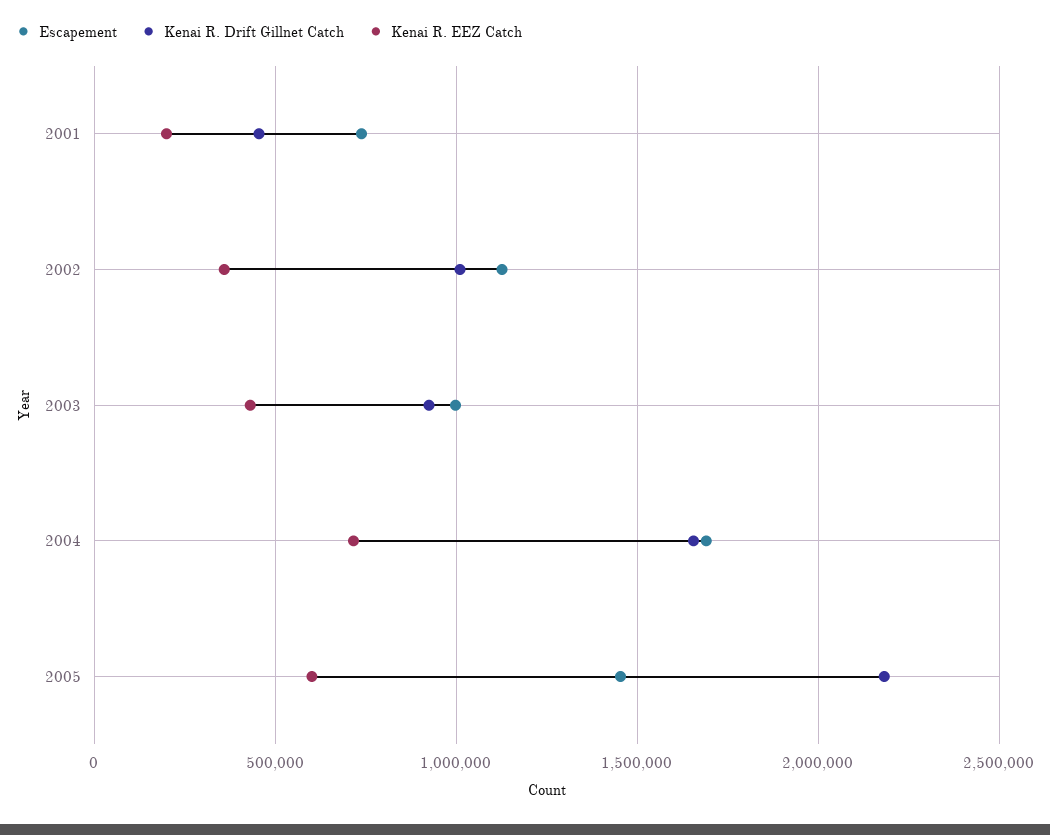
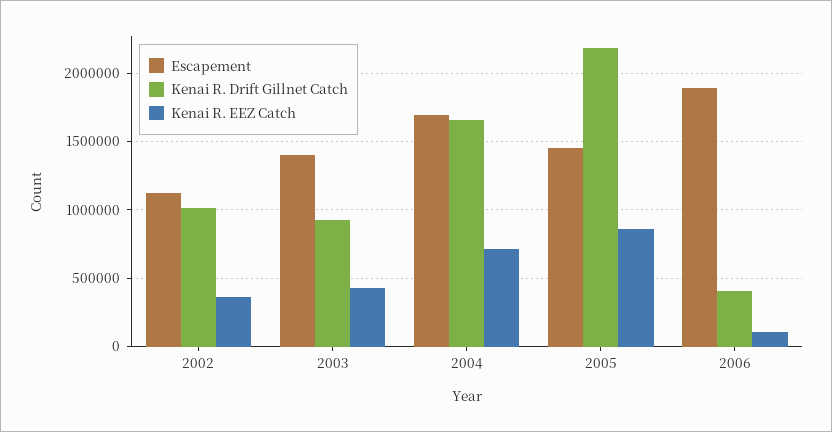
Escapement, 2001: 750000 -> none
Kenai R. Drift Gillnet Catch, 2001: 450000 -> none
Kenai R. EEZ Catch, 2001: 200000 -> none
Escapement, 2003: 1000000 -> 1400000
Kenai R. EEZ Catch, 2005: 600000 -> 850000
Escapement, 2006: none -> 1900000
Kenai R. Drift Gillnet Catch, 2006: none -> 400000
Kenai R. EEZ Catch, 2006: none -> 100000

